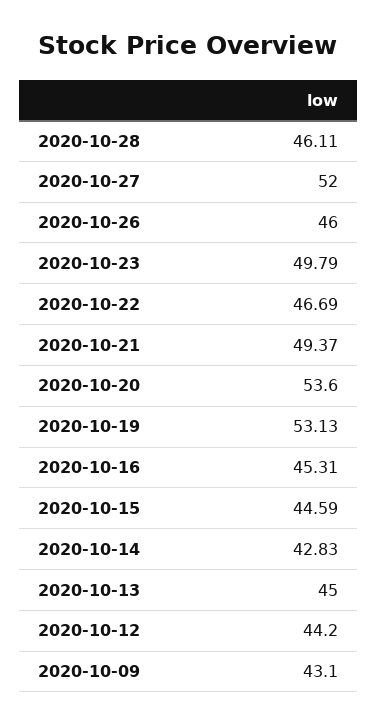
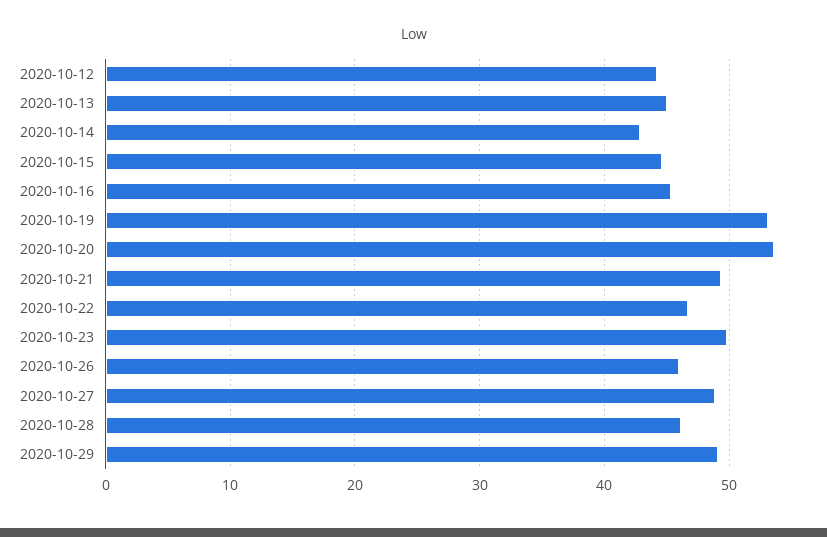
2020-10-27: 52 -> 49
2020-10-09: 43.1 -> none
2020-10-29: none -> 49

